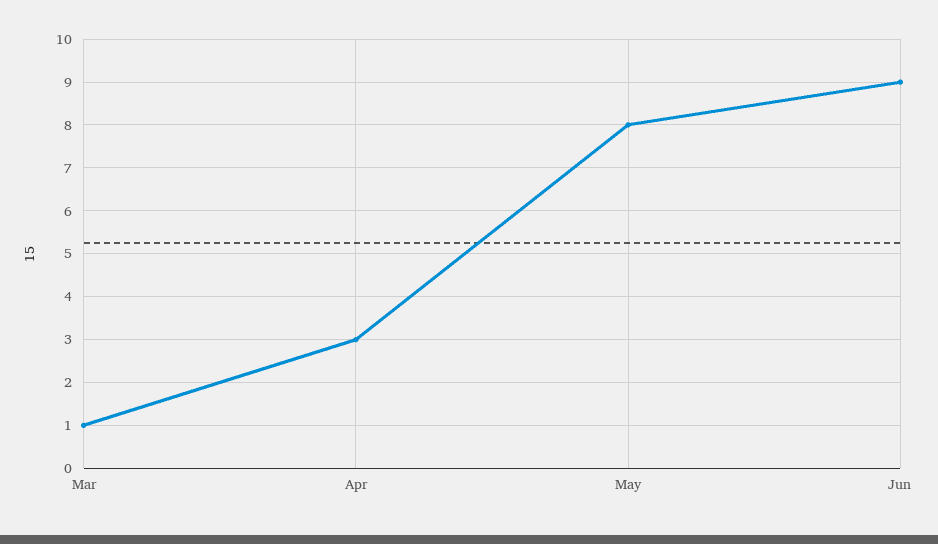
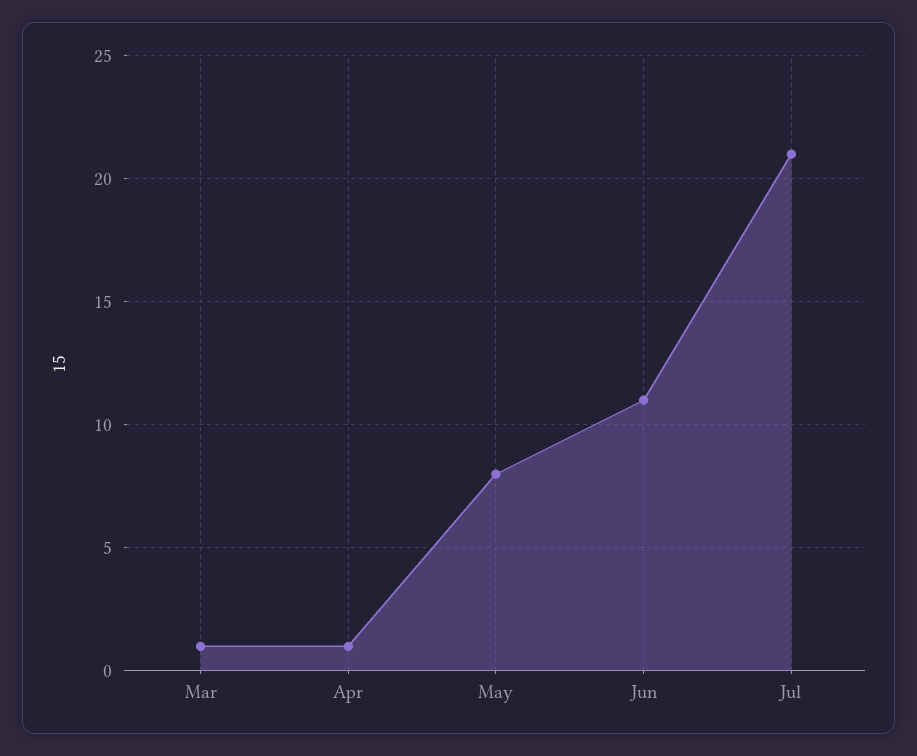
Apr: 3 -> 1
Jun: 9 -> 11
Jul: none -> 21

